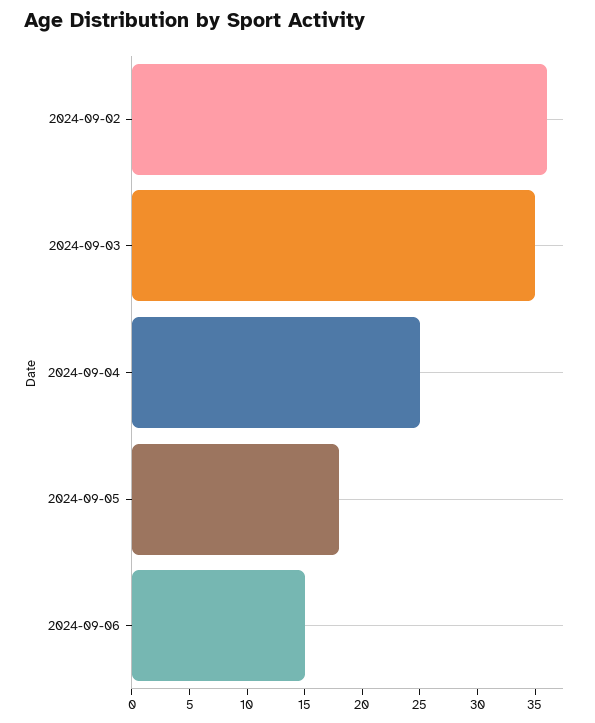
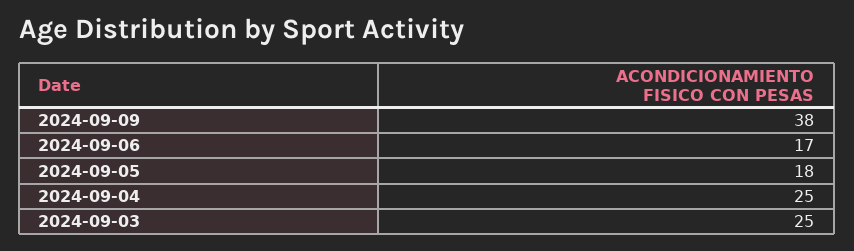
2024-09-02: 36 -> none
2024-09-03: 35 -> 25
2024-09-06: 15 -> 17
2024-09-09: none -> 38

